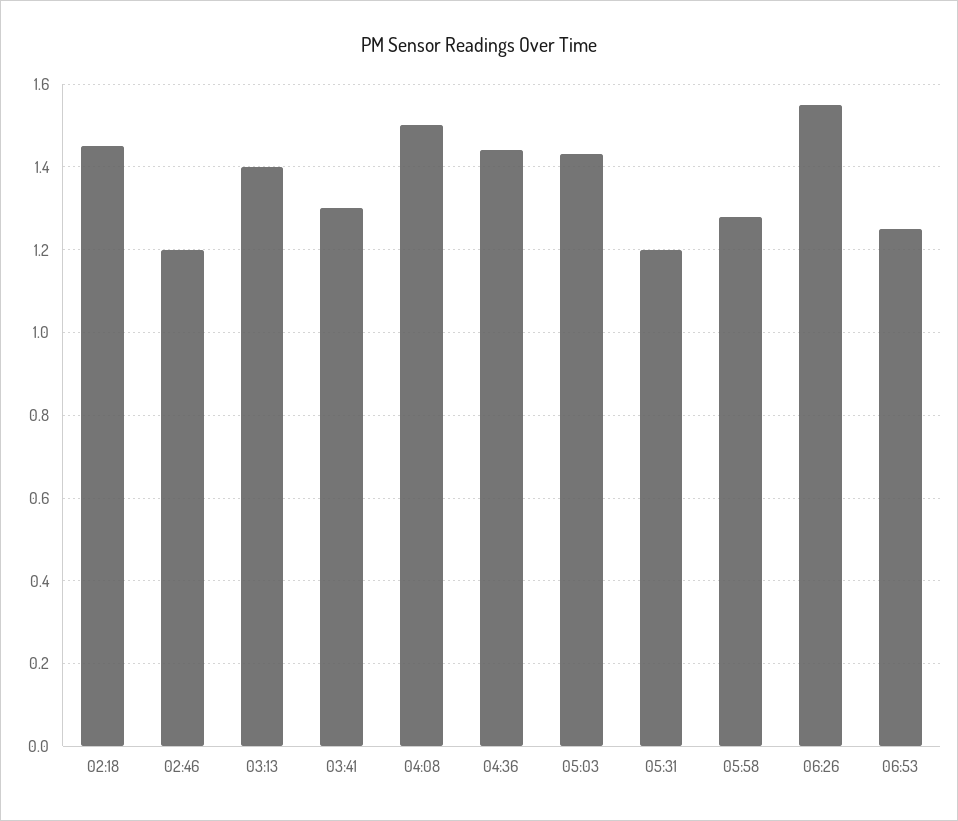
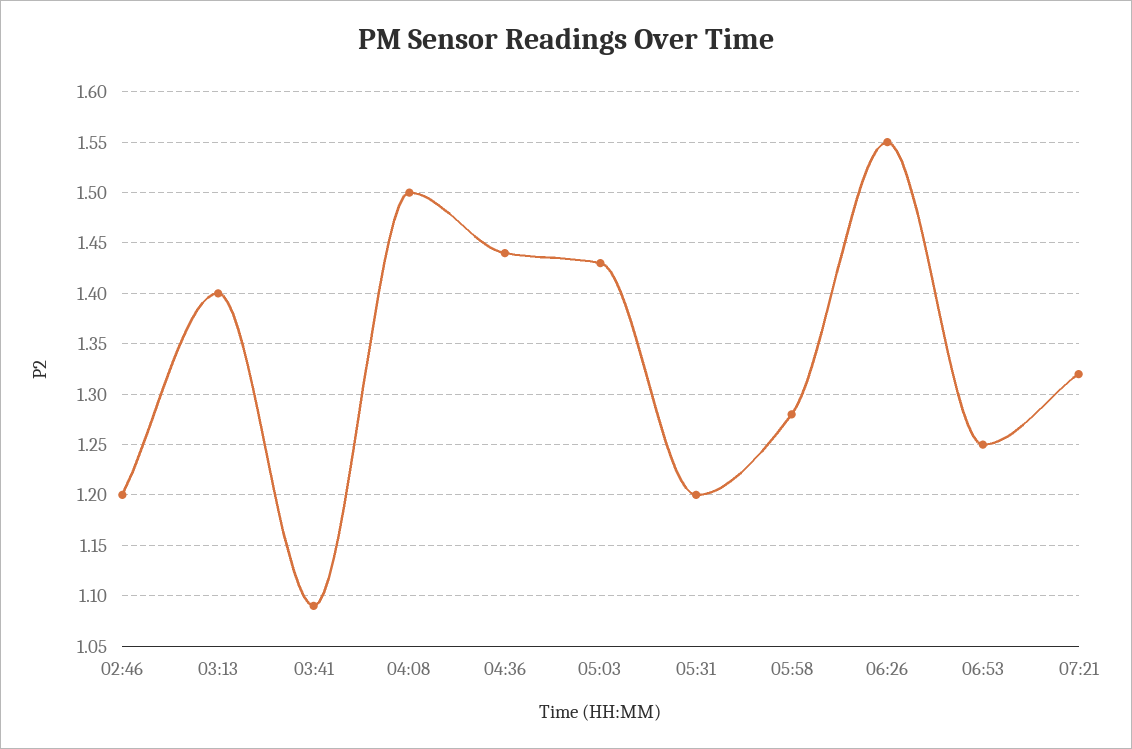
02:18: 1.45 -> none
03:41: 1.3 -> 1.09
07:21: none -> 1.32

